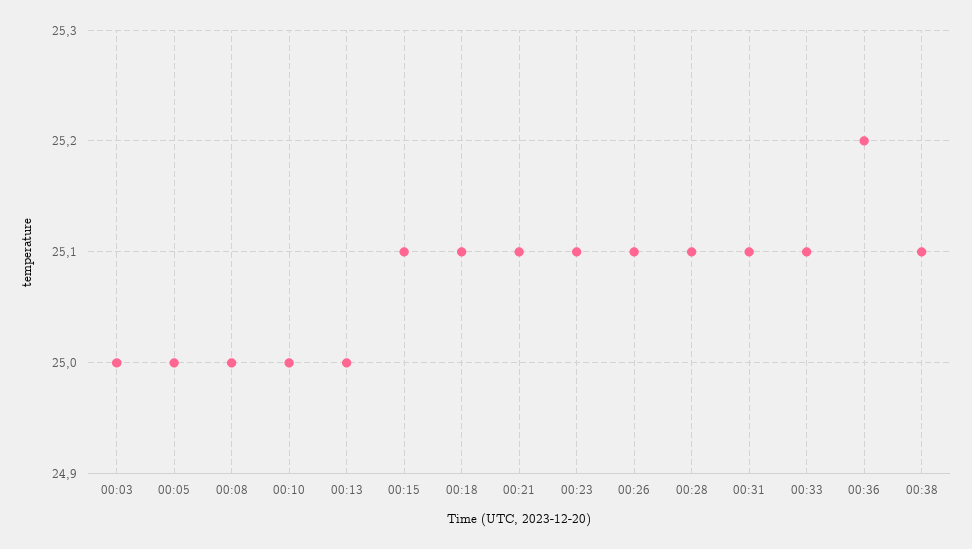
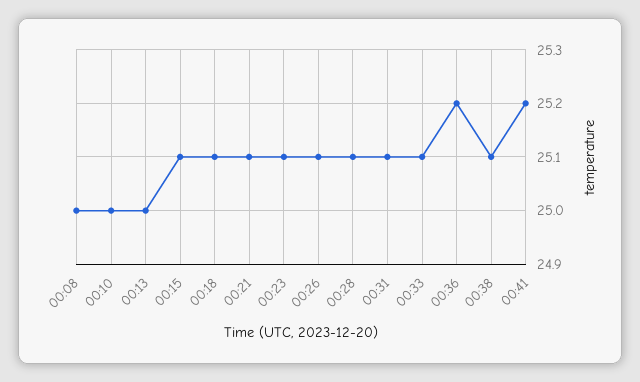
00:03: 25 -> none
00:05: 25 -> none
00:41: none -> 25.2

